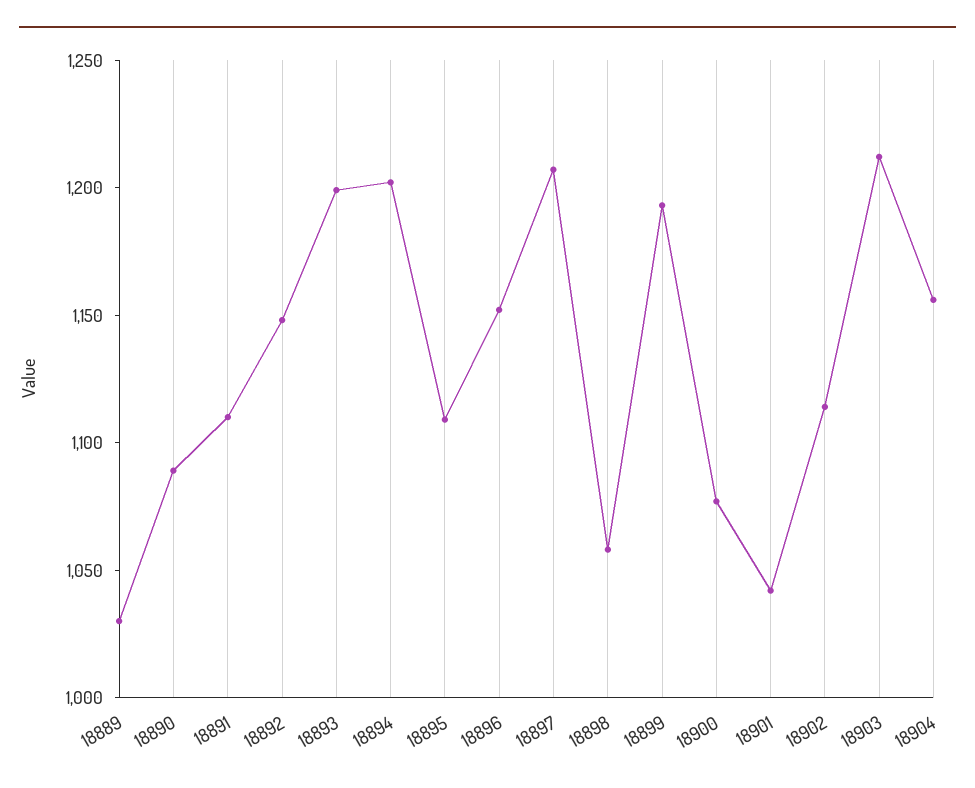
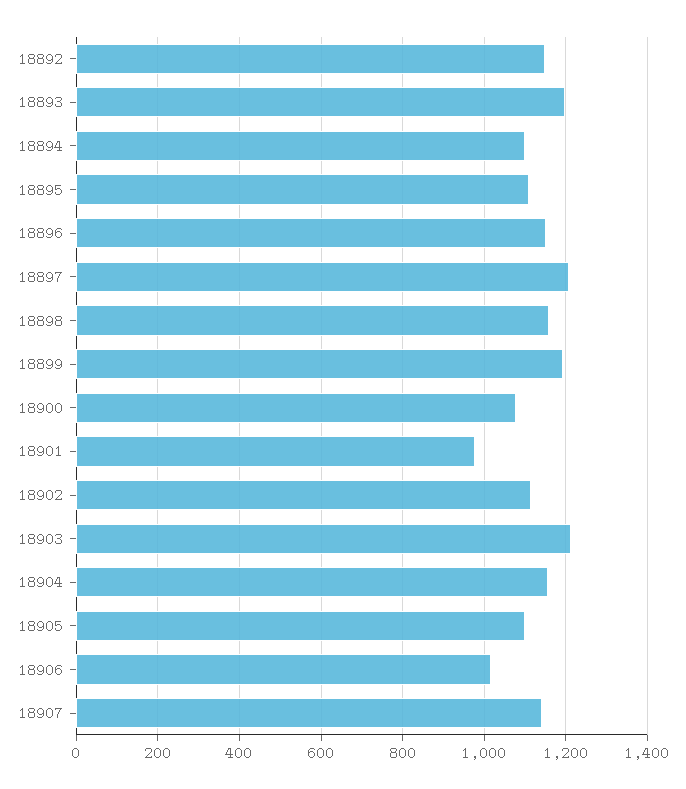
18889: 1030 -> none
18890: 1090 -> none
18891: 1110 -> none
18894: 1200 -> 1100
18898: 1060 -> 1160
18901: 1040 -> 980
18905: none -> 1100
18906: none -> 1020
18907: none -> 1140

